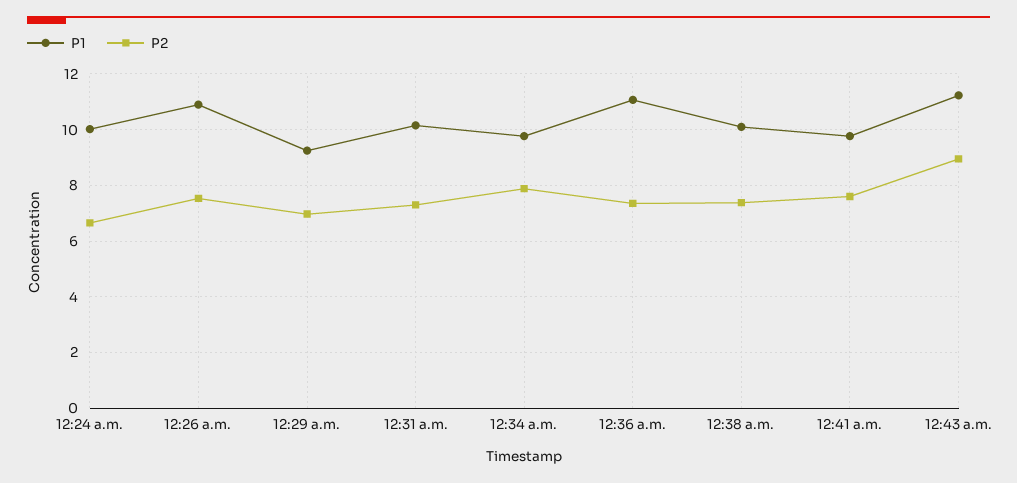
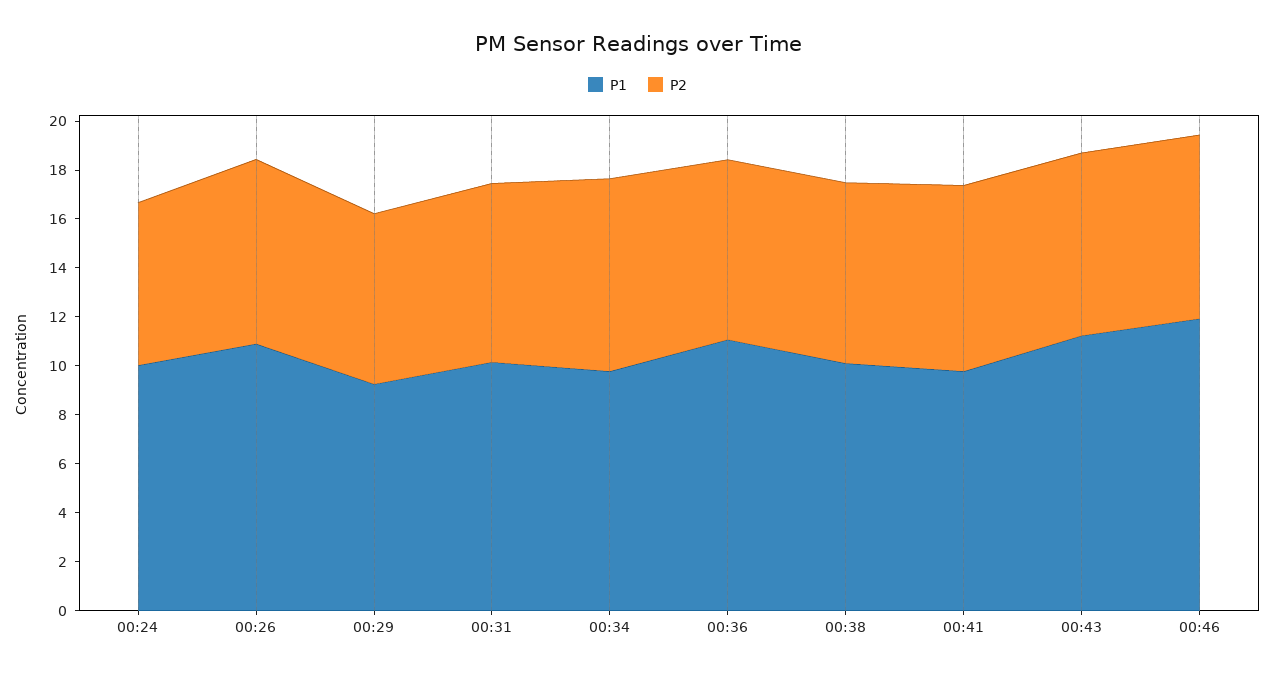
P2, 12:43 a.m.: 9 -> 7.5
P1, 00:46: none -> 12
P2, 00:46: none -> 7.5

